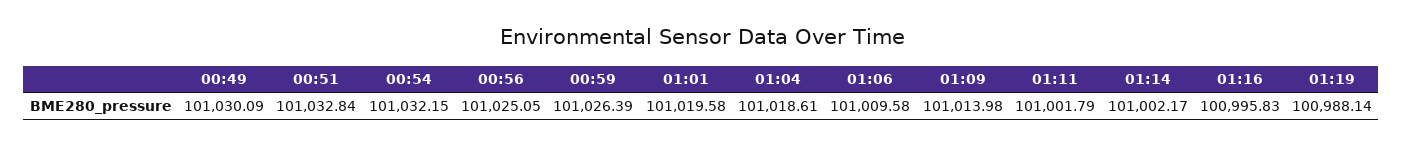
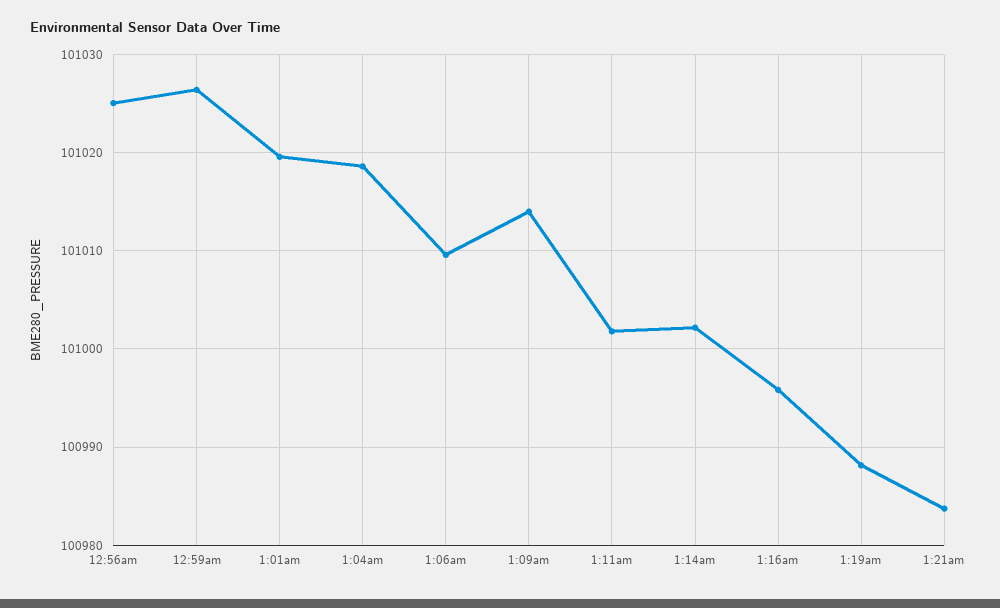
00:49: 101030.09 -> none
00:51: 101032.84 -> none
00:54: 101032.15 -> none
1:21am: none -> 100984

